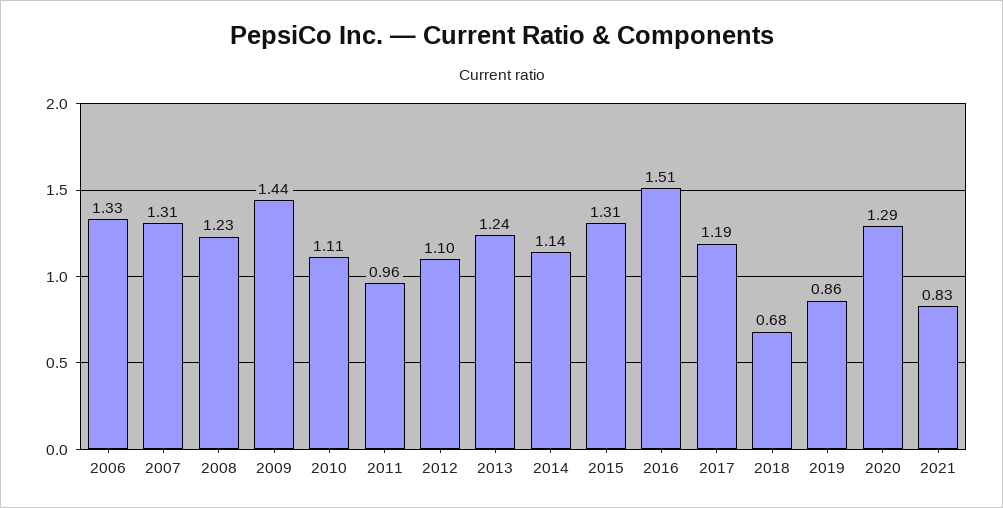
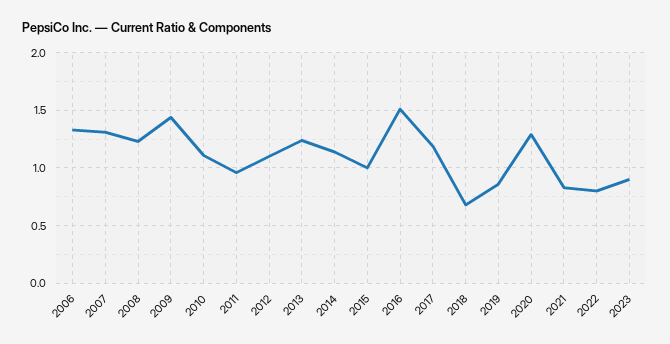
2015: 1.31 -> 1
2022: none -> 0.8
2023: none -> 0.9

